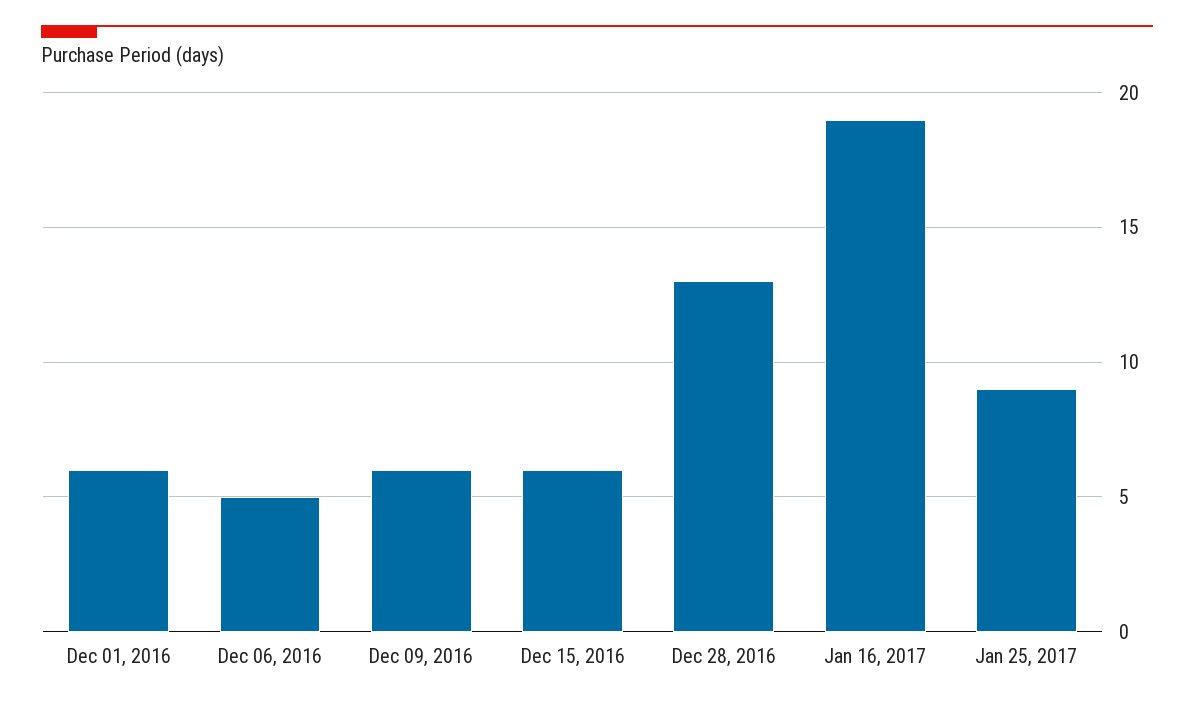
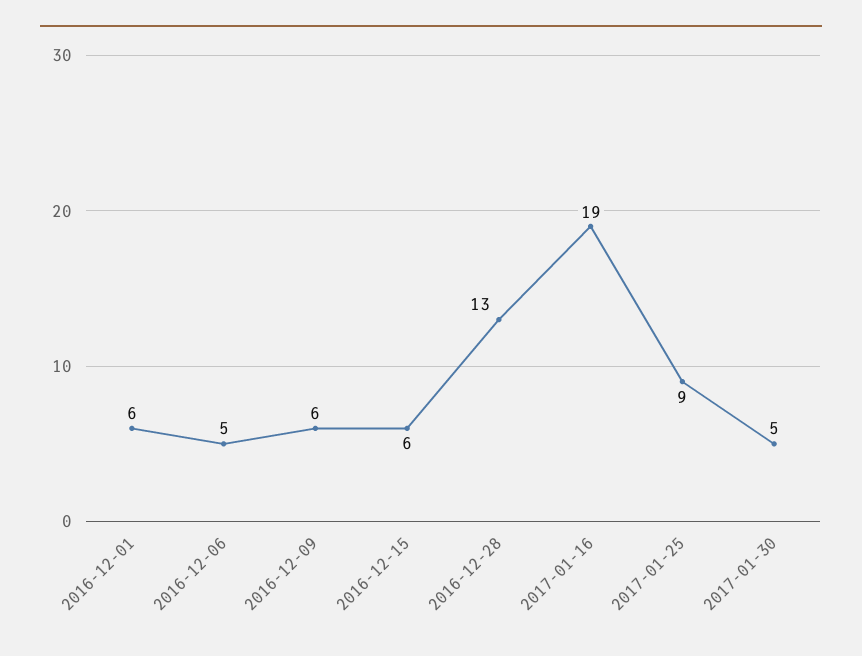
2017-01-30: none -> 5

